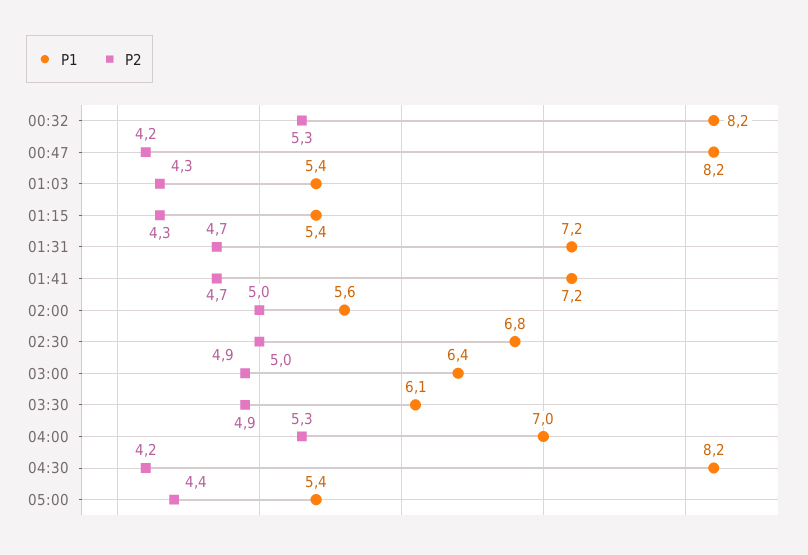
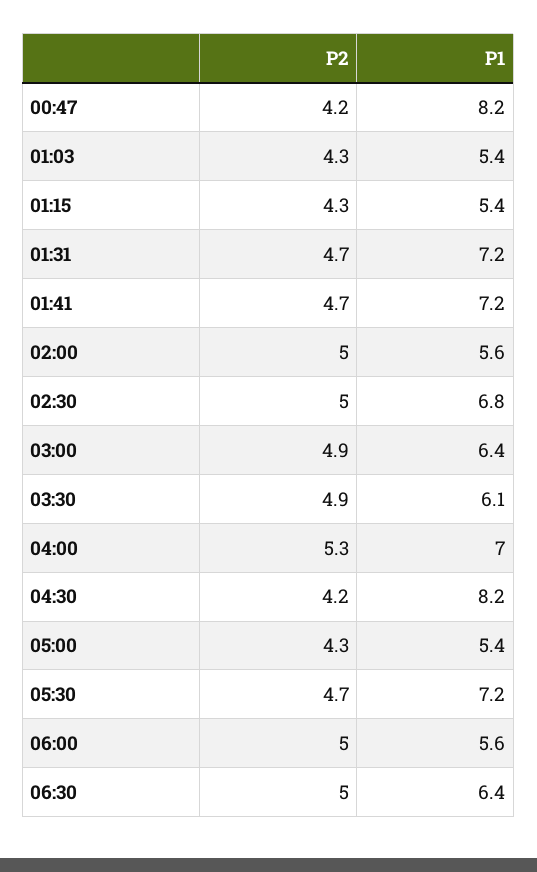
P1, 00:32: 8.2 -> none
P2, 00:32: 5.3 -> none
P2, 05:00: 4.4 -> 4.3
P2, 05:30: none -> 4.7
P1, 05:30: none -> 7.2
P2, 06:00: none -> 5
P1, 06:00: none -> 5.6
P2, 06:30: none -> 5
P1, 06:30: none -> 6.4

